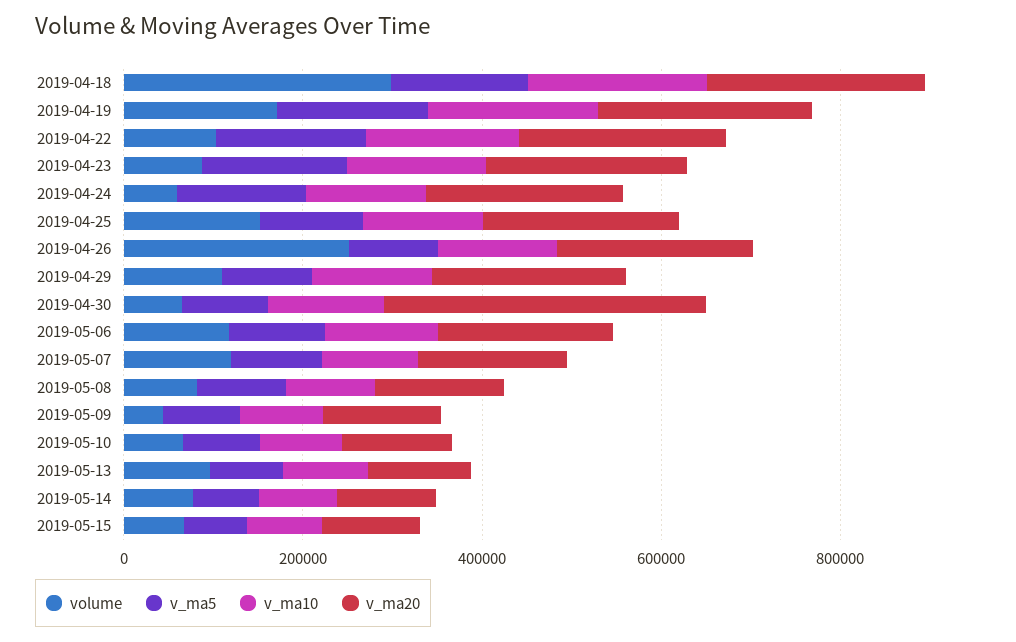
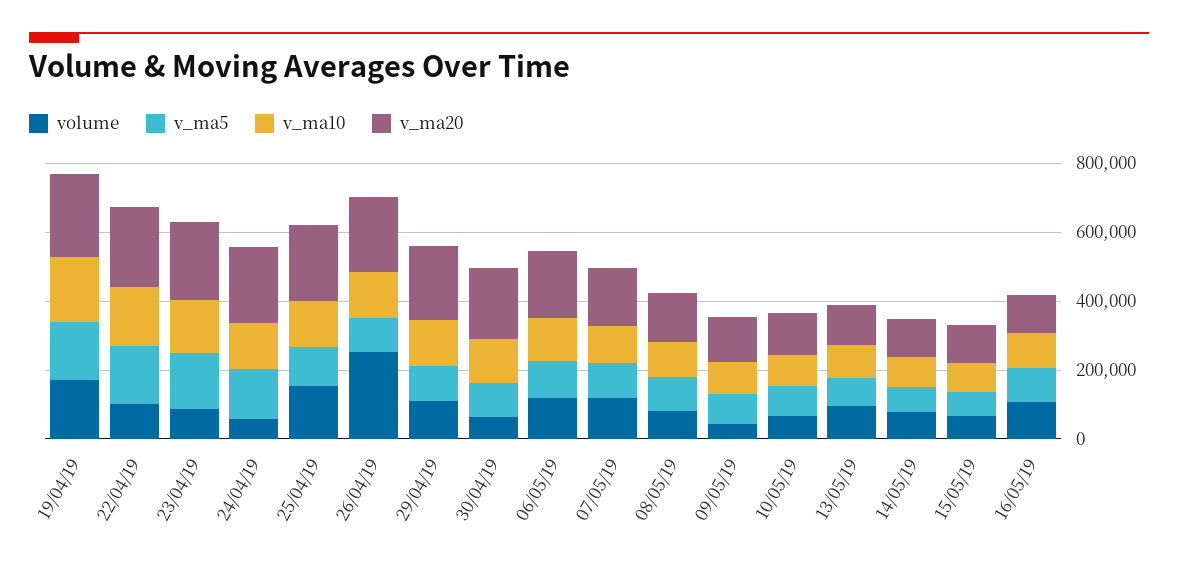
volume, 2019-04-18: 300000 -> none
v_ma5, 2019-04-18: 150000 -> none
v_ma10, 2019-04-18: 200000 -> none
v_ma20, 2019-04-18: 250000 -> none
v_ma20, 2019-04-30: 350000 -> 200000
volume, 16/05/19: none -> 100000
v_ma5, 16/05/19: none -> 100000
v_ma10, 16/05/19: none -> 100000
v_ma20, 16/05/19: none -> 100000

